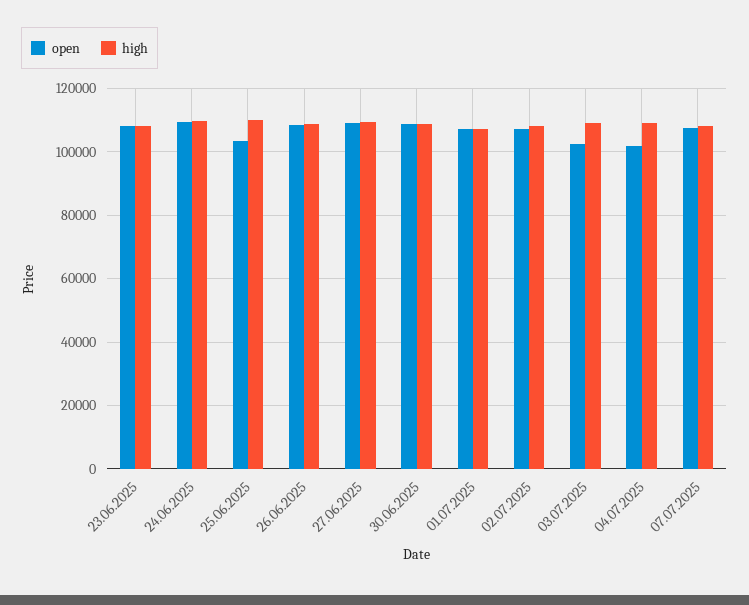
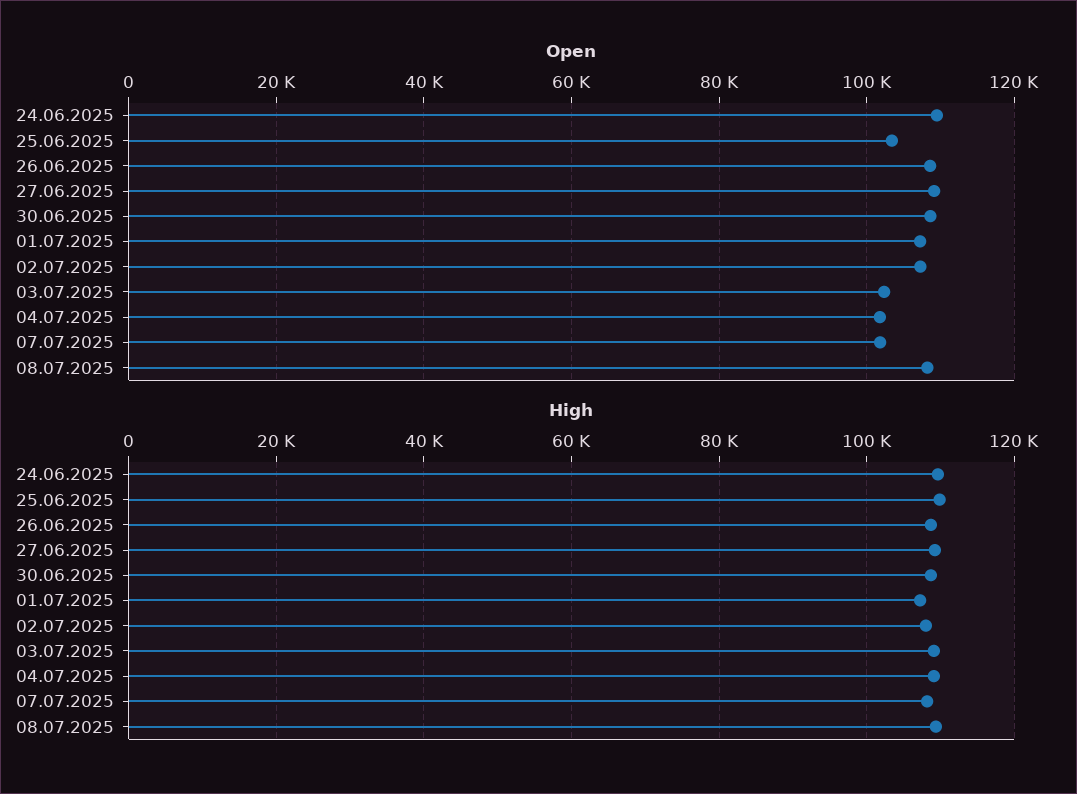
open, 23.06.2025: 108000 -> none
high, 23.06.2025: 108000 -> none
open, 07.07.2025: 108000 -> 102000
open, 08.07.2025: none -> 108000
high, 08.07.2025: none -> 110000

